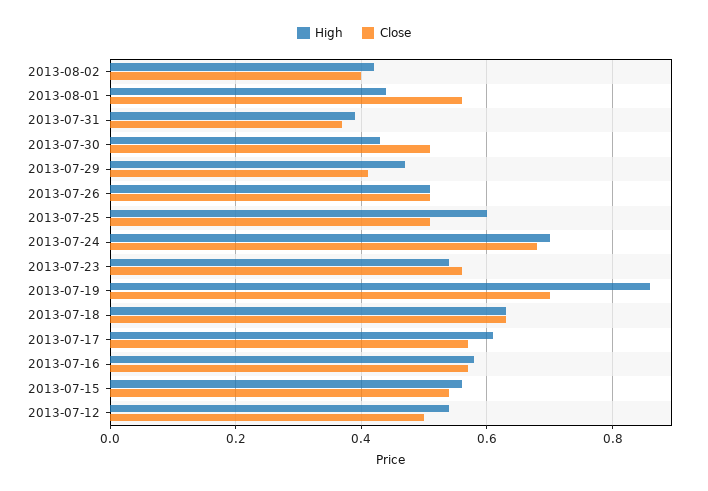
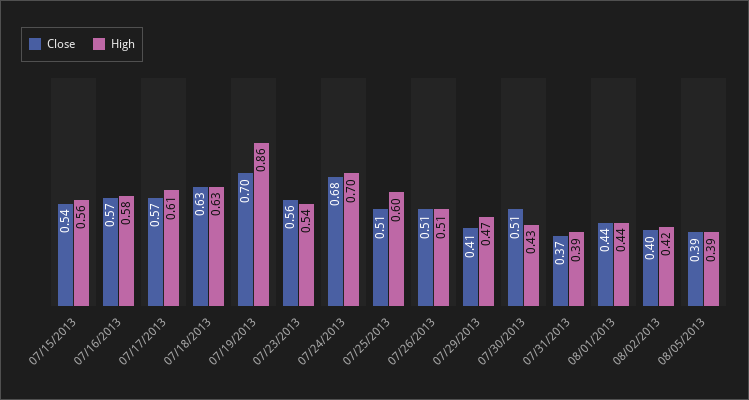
Close, 2013-08-01: 0.55 -> 0.44
High, 2013-07-12: 0.55 -> none
Close, 2013-07-12: 0.5 -> none
Close, 08/05/2013: none -> 0.39
High, 08/05/2013: none -> 0.39

